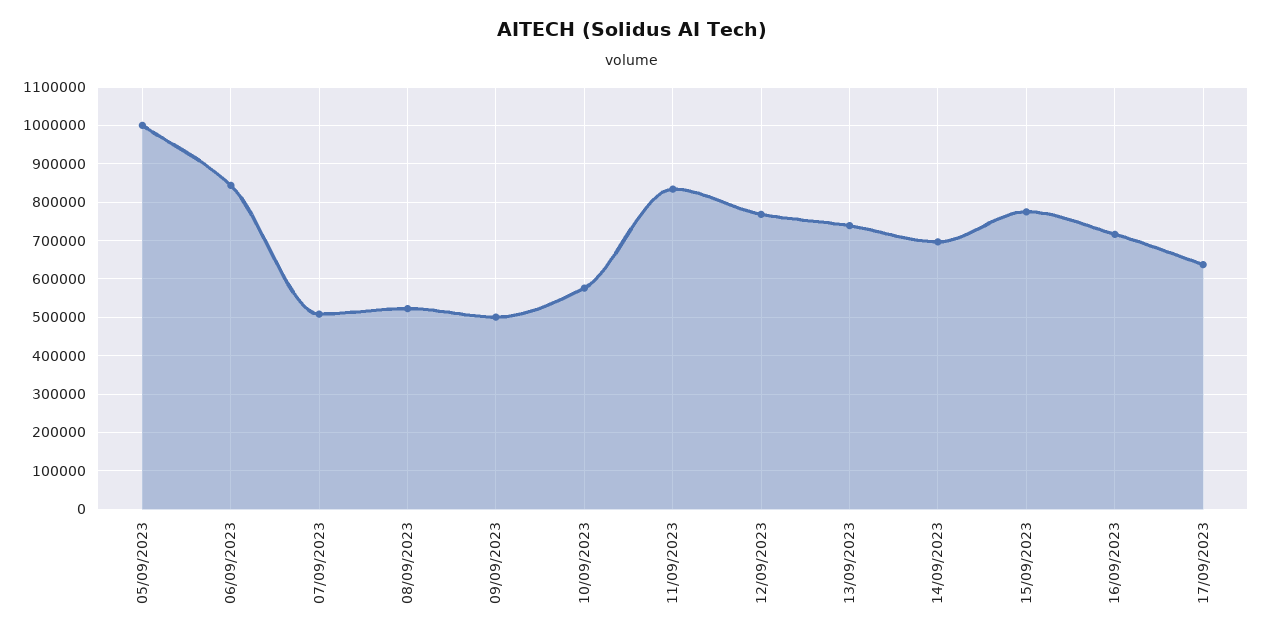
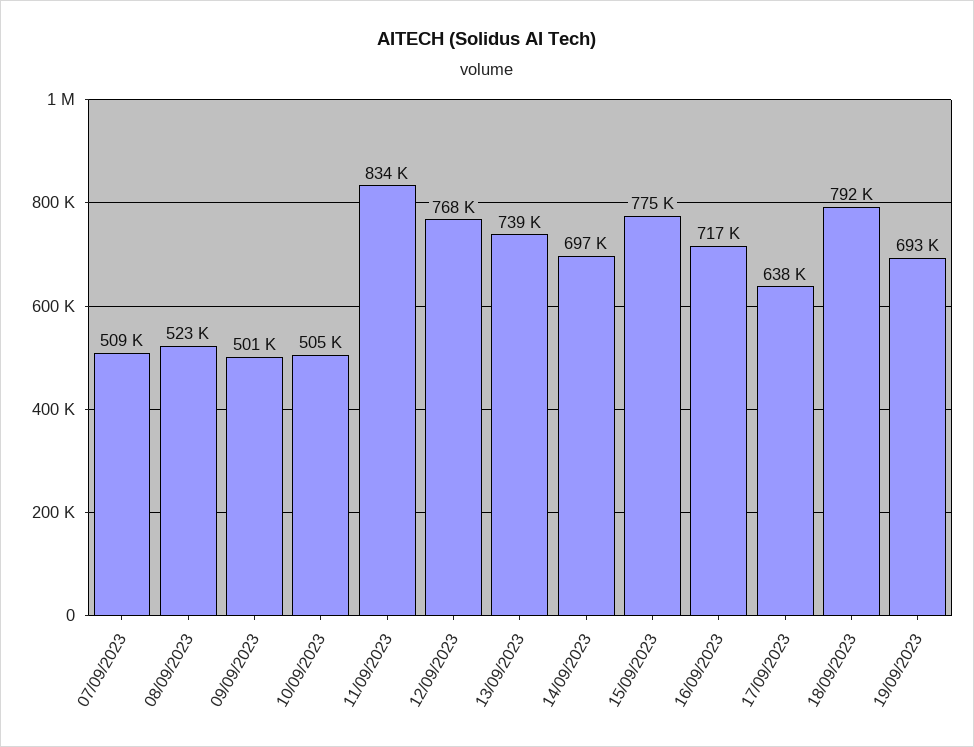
05/09/2023: 1000000 -> none
06/09/2023: 840000 -> none
10/09/2023: 580000 -> 505000
18/09/2023: none -> 792000
19/09/2023: none -> 693000

